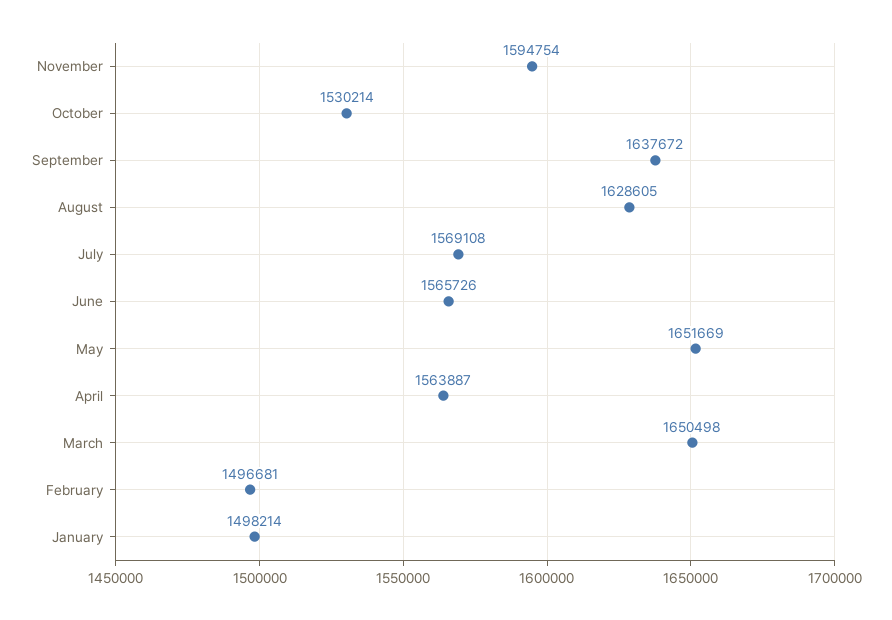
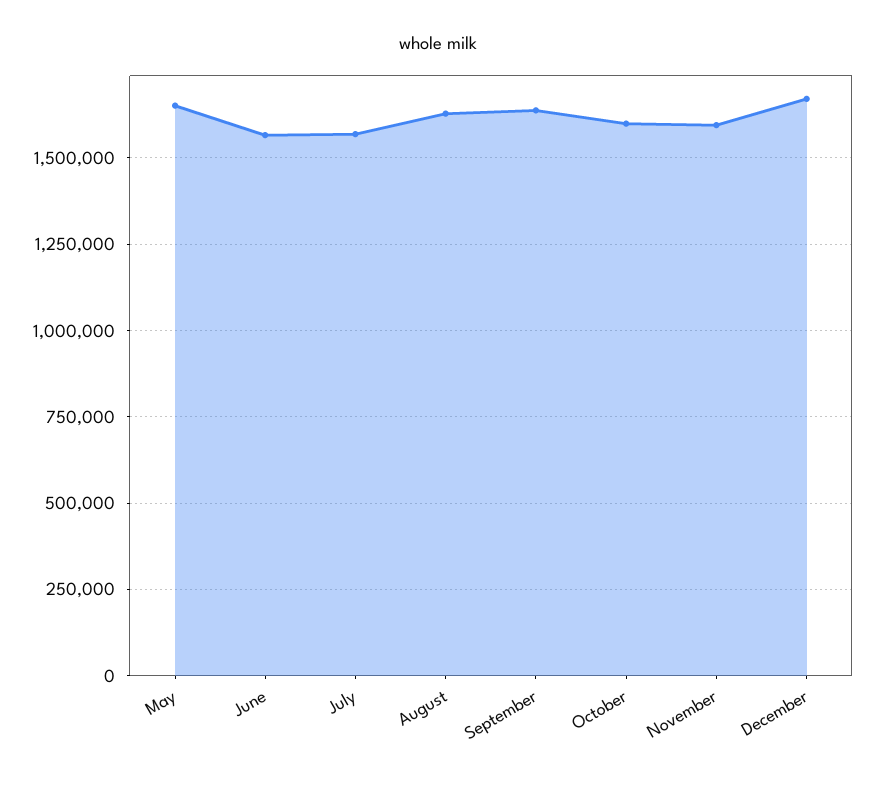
October: 1530214 -> 1600000
April: 1563887 -> none
March: 1650498 -> none
February: 1496681 -> none
January: 1498214 -> none
December: none -> 1675000

